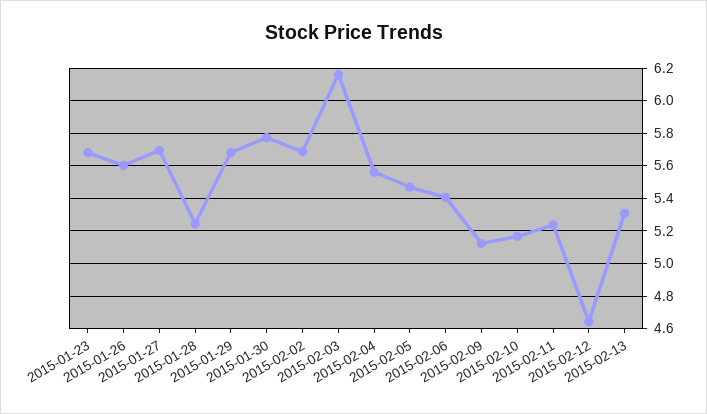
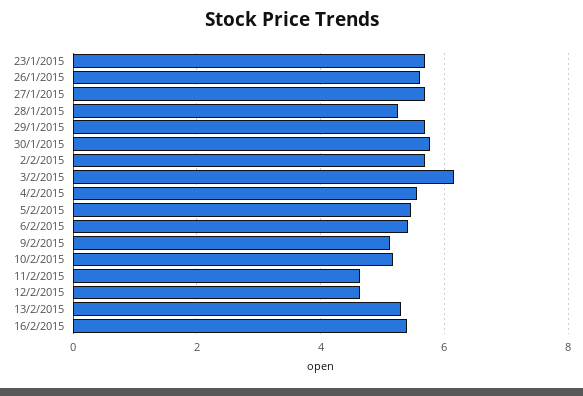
2015-02-11: 5.25 -> 4.6
16/2/2015: none -> 5.4

